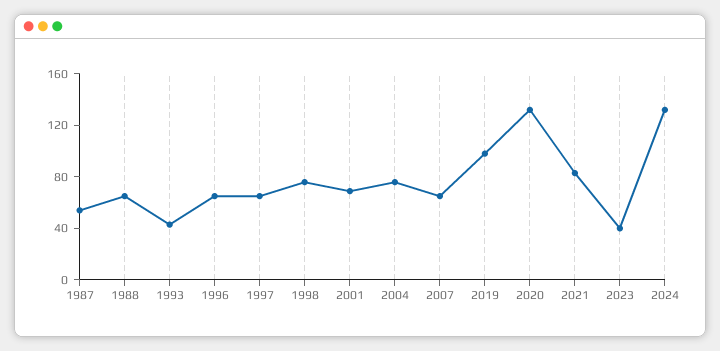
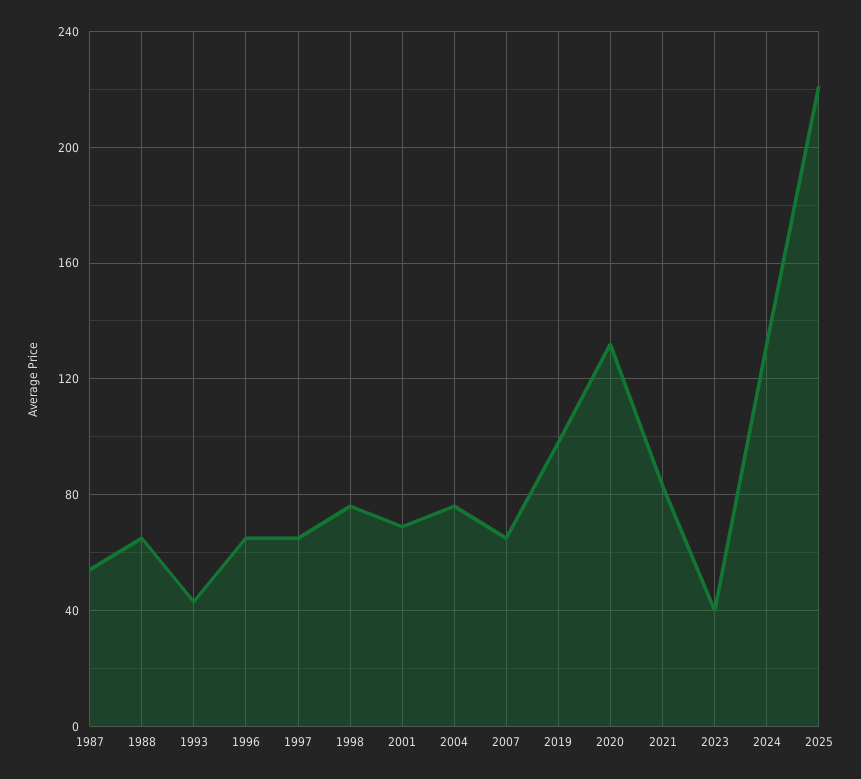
2025: none -> 220

